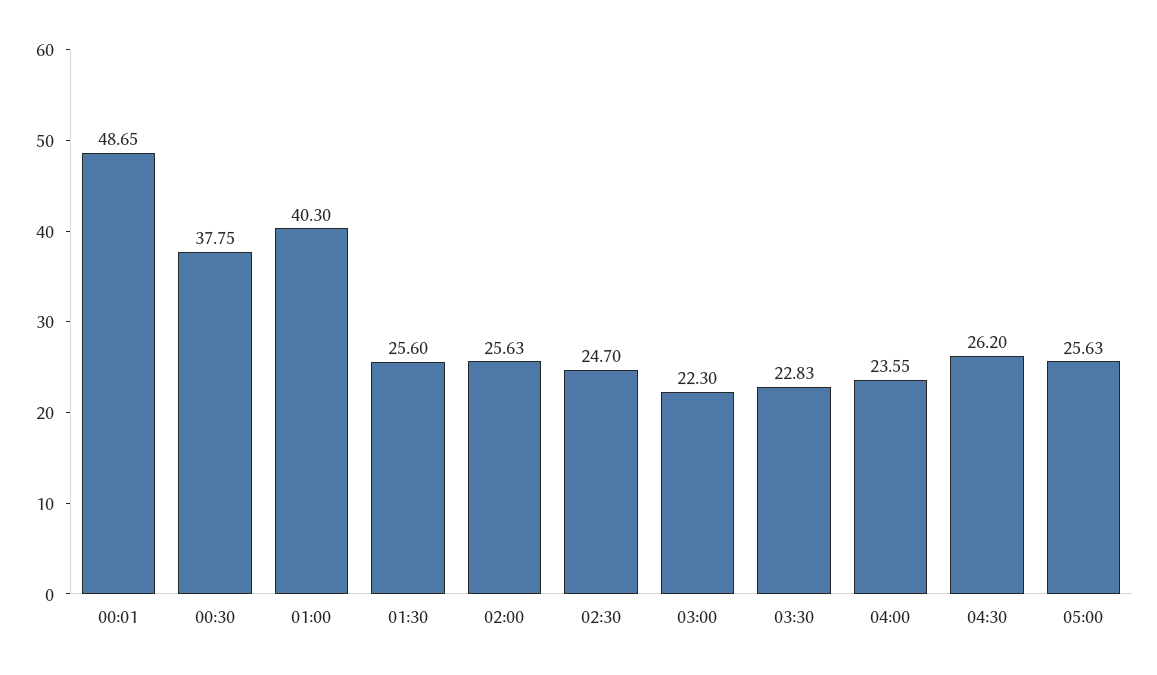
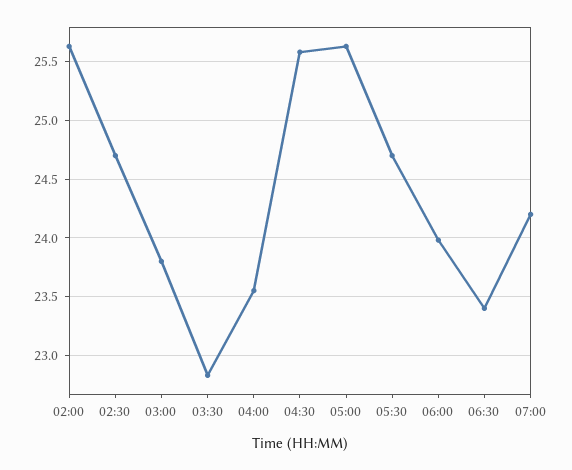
00:01: 48.65 -> none
00:30: 37.75 -> none
01:00: 40.3 -> none
01:30: 25.6 -> none
03:00: 22.3 -> 23.8
04:30: 26.2 -> 25.6
05:30: none -> 24.7
06:00: none -> 24
06:30: none -> 23.4
07:00: none -> 24.2

